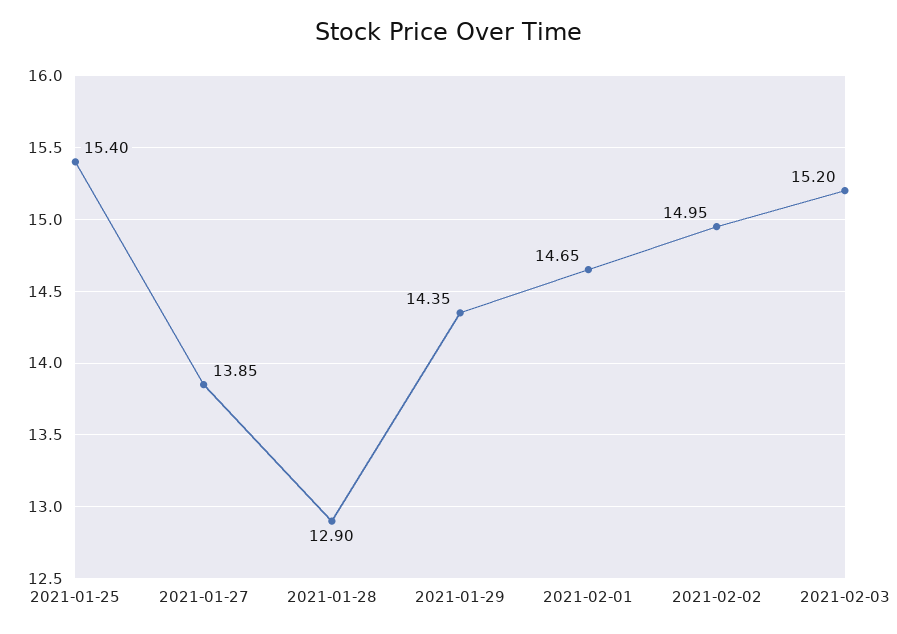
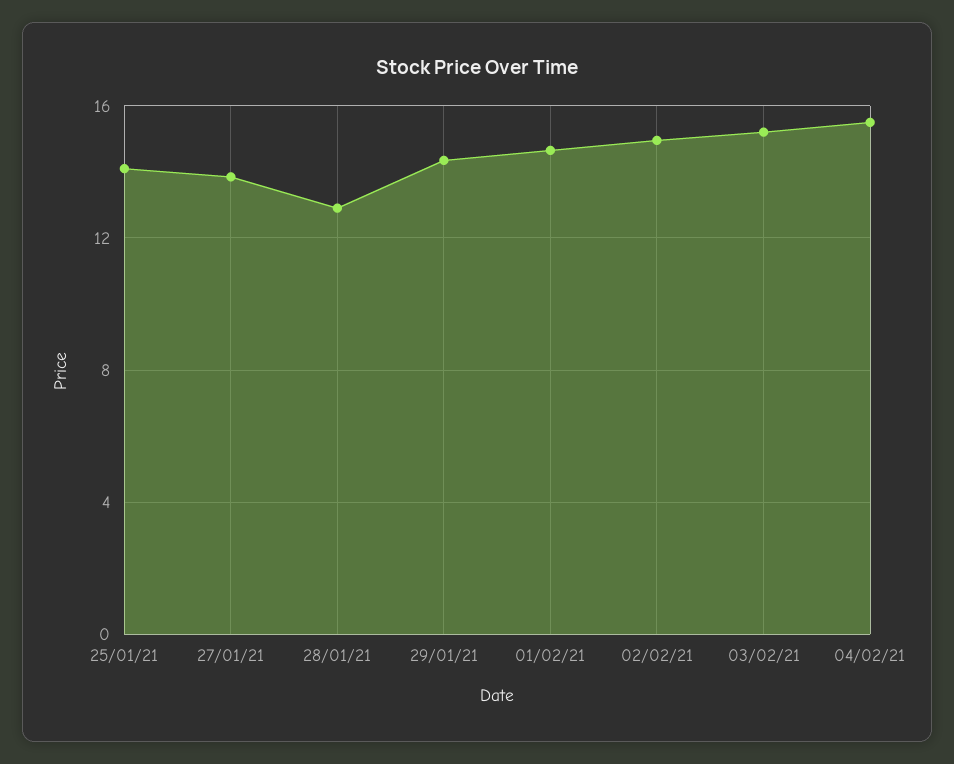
2021-01-25: 15.4 -> 14
04/02/21: none -> 15.5

